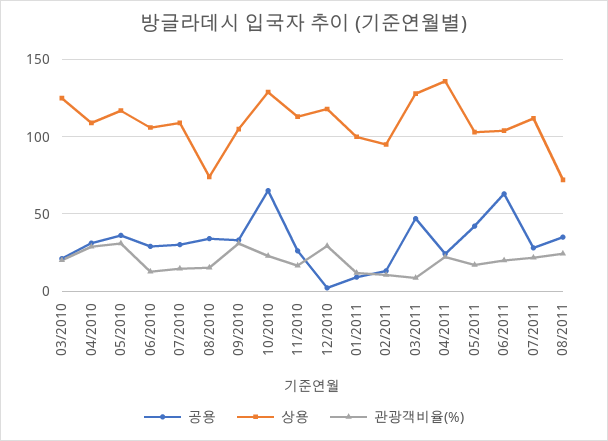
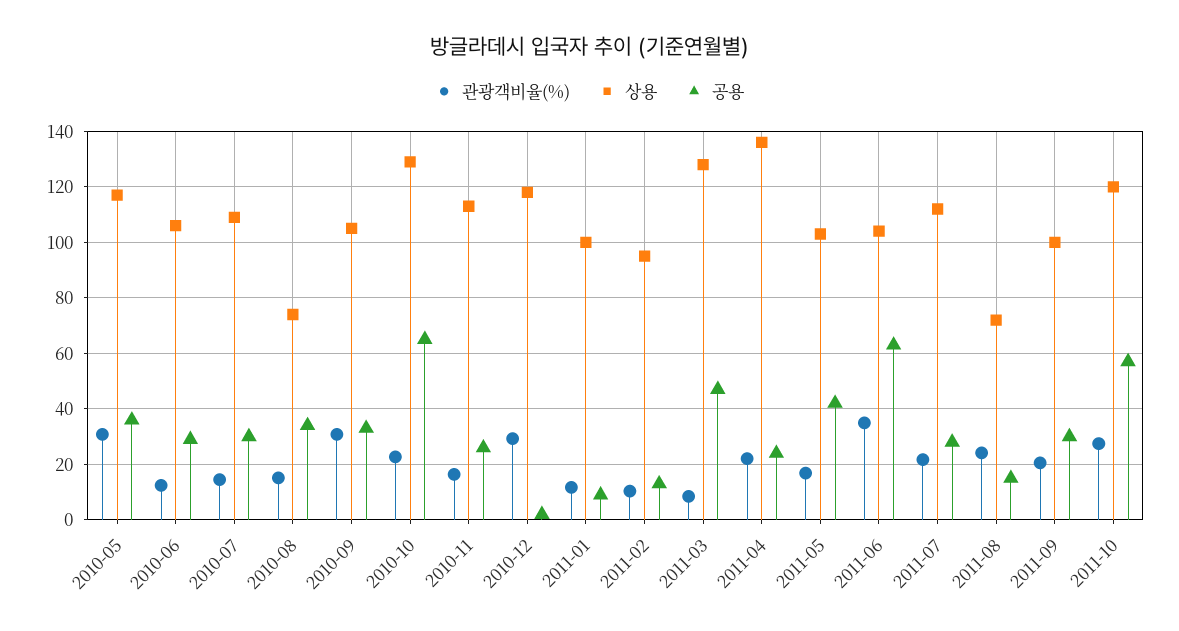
공용, 03/2010: 20 -> none
상용, 03/2010: 125 -> none
관광객비율(%), 03/2010: 20 -> none
공용, 04/2010: 30 -> none
상용, 04/2010: 110 -> none
관광객비율(%), 04/2010: 30 -> none
관광객비율(%), 06/2011: 20 -> 35
공용, 08/2011: 35 -> 15
관광객비율(%), 2011-09: none -> 20
상용, 2011-09: none -> 100
공용, 2011-09: none -> 30
관광객비율(%), 2011-10: none -> 27.5
상용, 2011-10: none -> 120
공용, 2011-10: none -> 57.5

